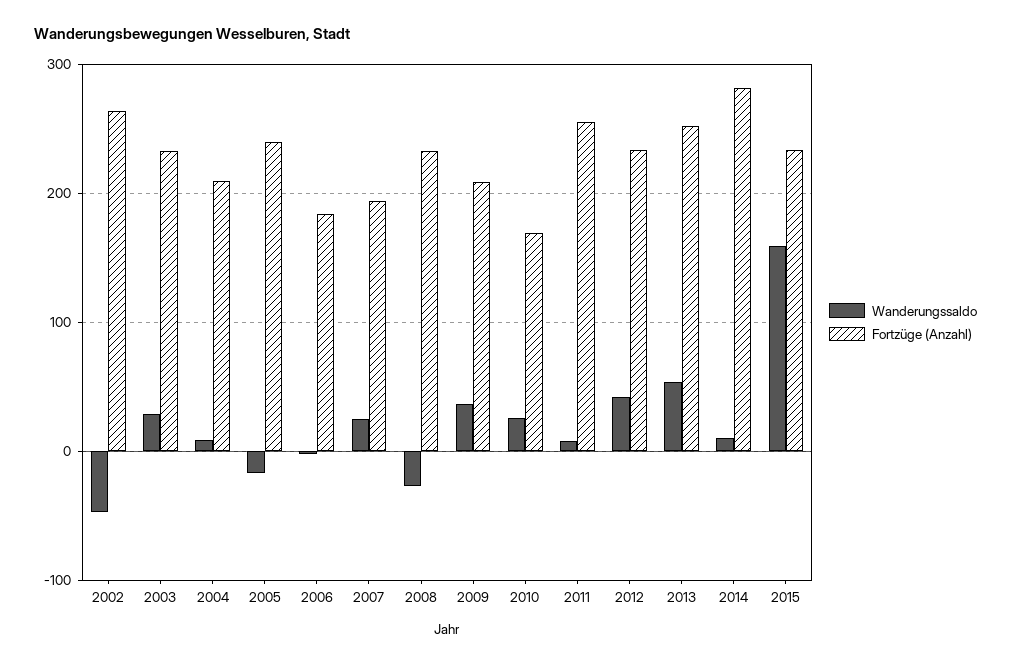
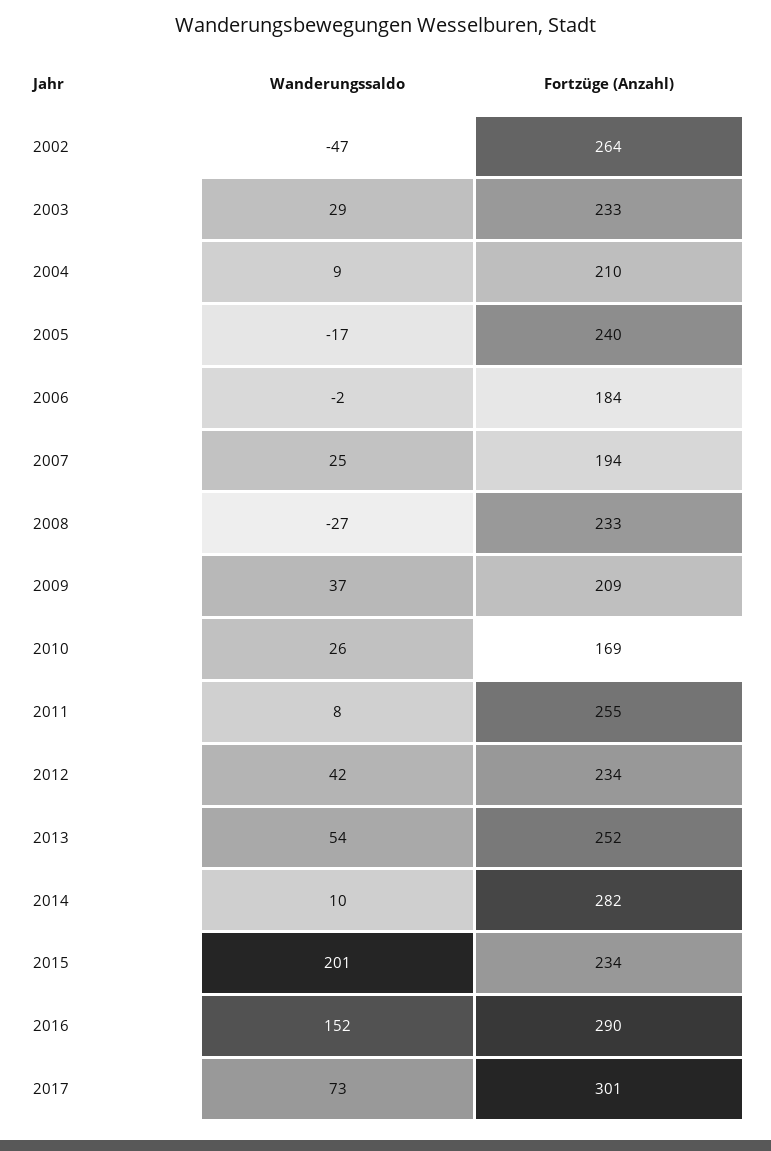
Wanderungssaldo, 2015: 160 -> 201
Wanderungssaldo, 2016: none -> 152
Fortzüge (Anzahl), 2016: none -> 290
Wanderungssaldo, 2017: none -> 73
Fortzüge (Anzahl), 2017: none -> 301

